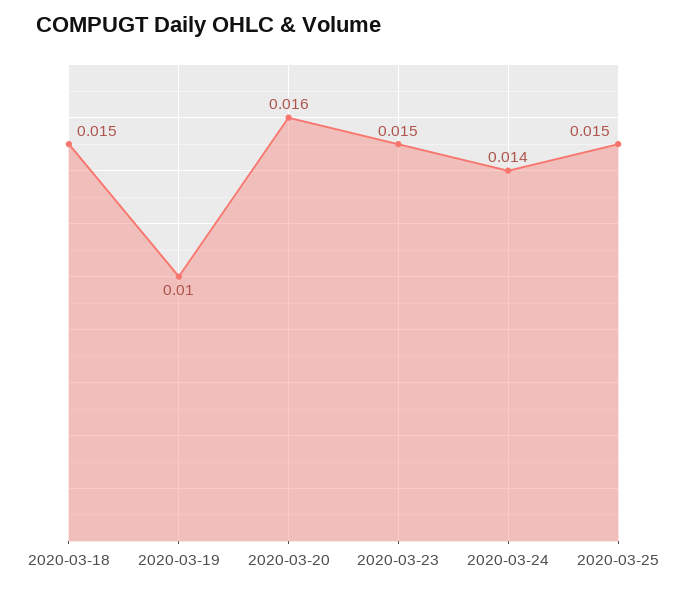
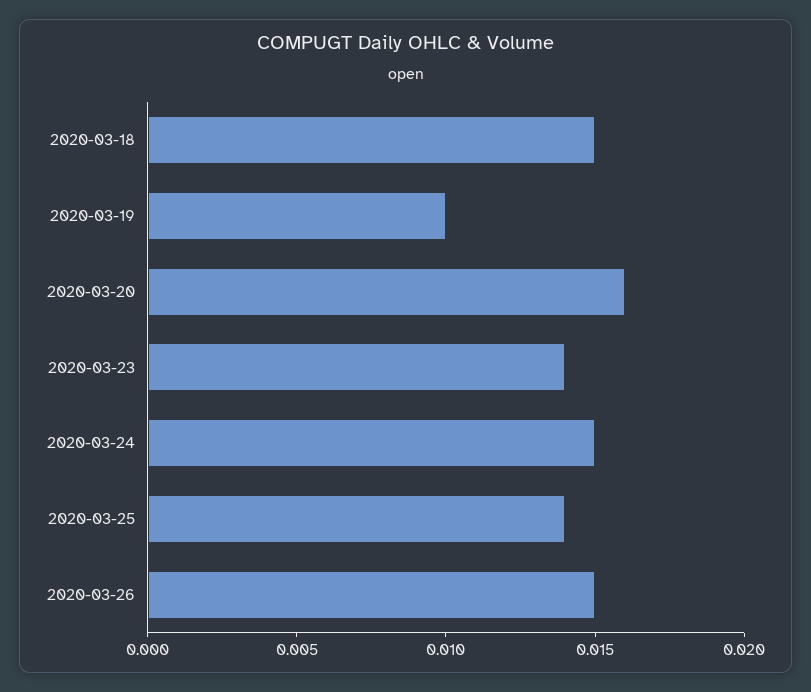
2020-03-23: 0.015 -> 0.014
2020-03-24: 0.014 -> 0.015
2020-03-25: 0.015 -> 0.014
2020-03-26: none -> 0.015

